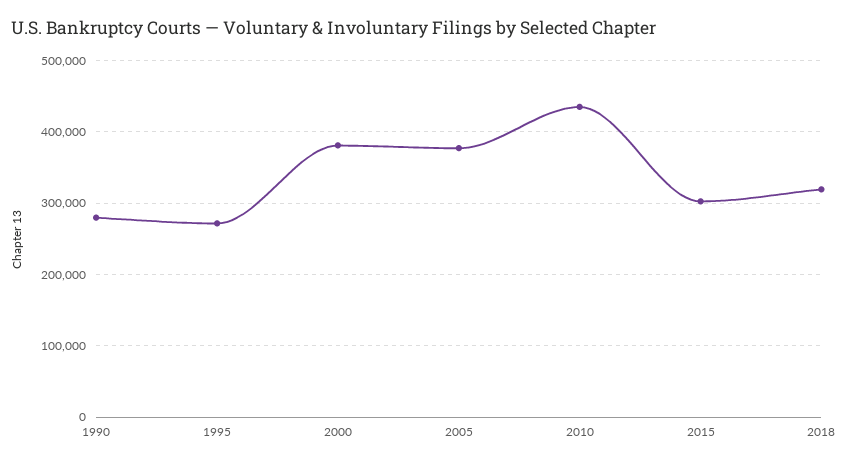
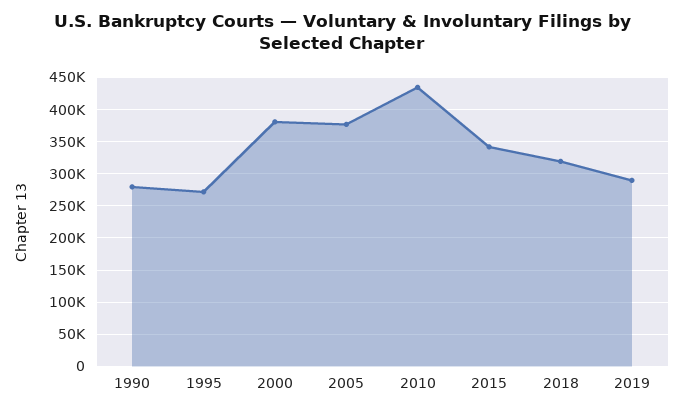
2015: 300000 -> 340000
2019: none -> 290000

